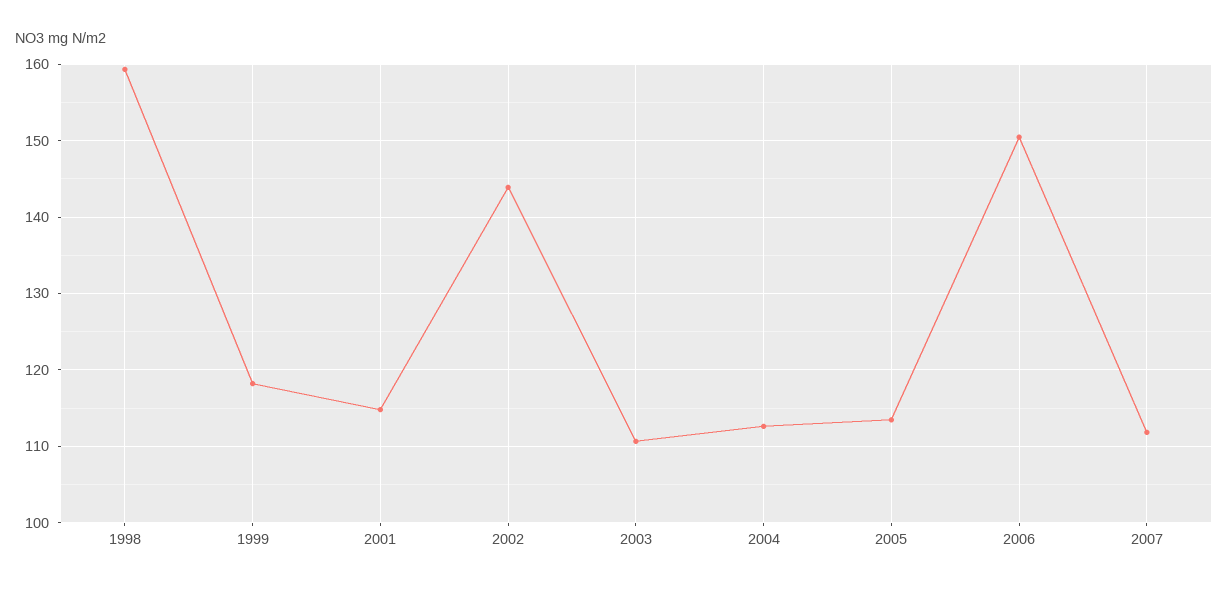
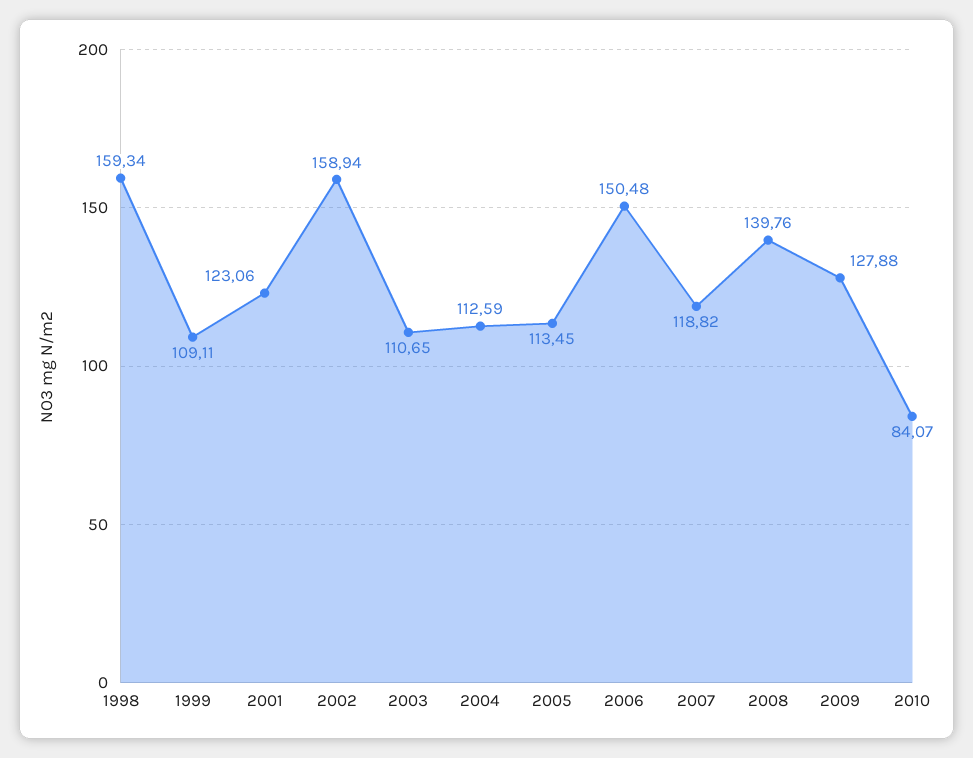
1999: 118 -> 109.11
2001: 115 -> 123.06
2002: 144 -> 158.94
2007: 112 -> 118.82
2008: none -> 139.76
2009: none -> 127.88
2010: none -> 84.07

